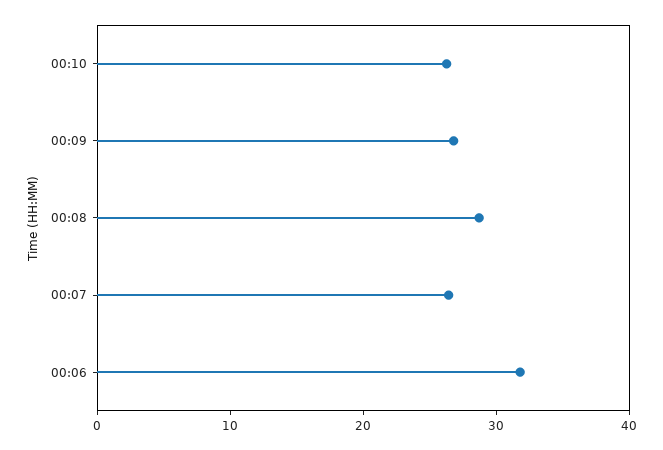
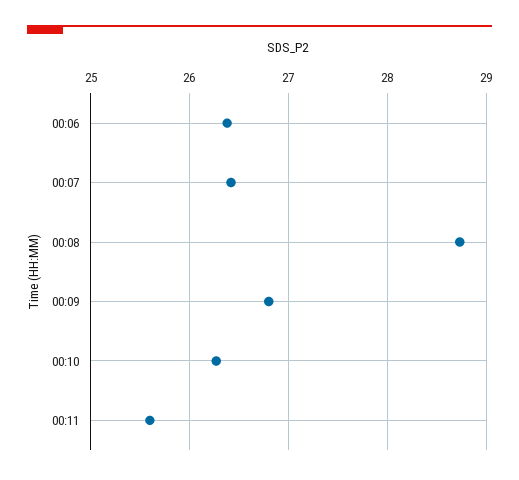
00:06: 32 -> 26.4
00:11: none -> 25.6

